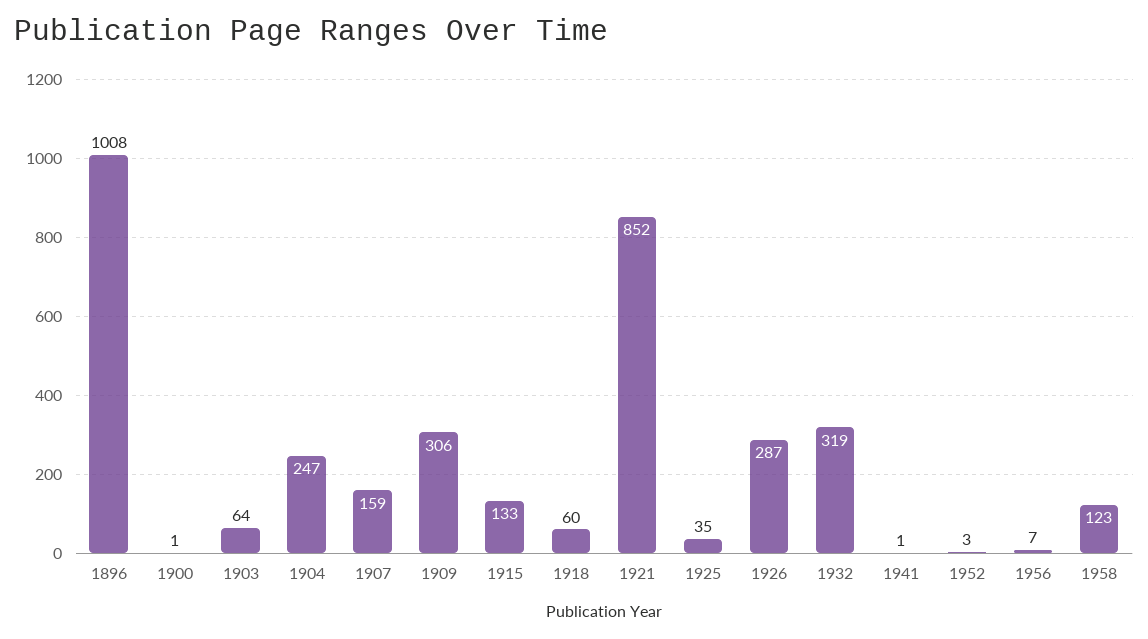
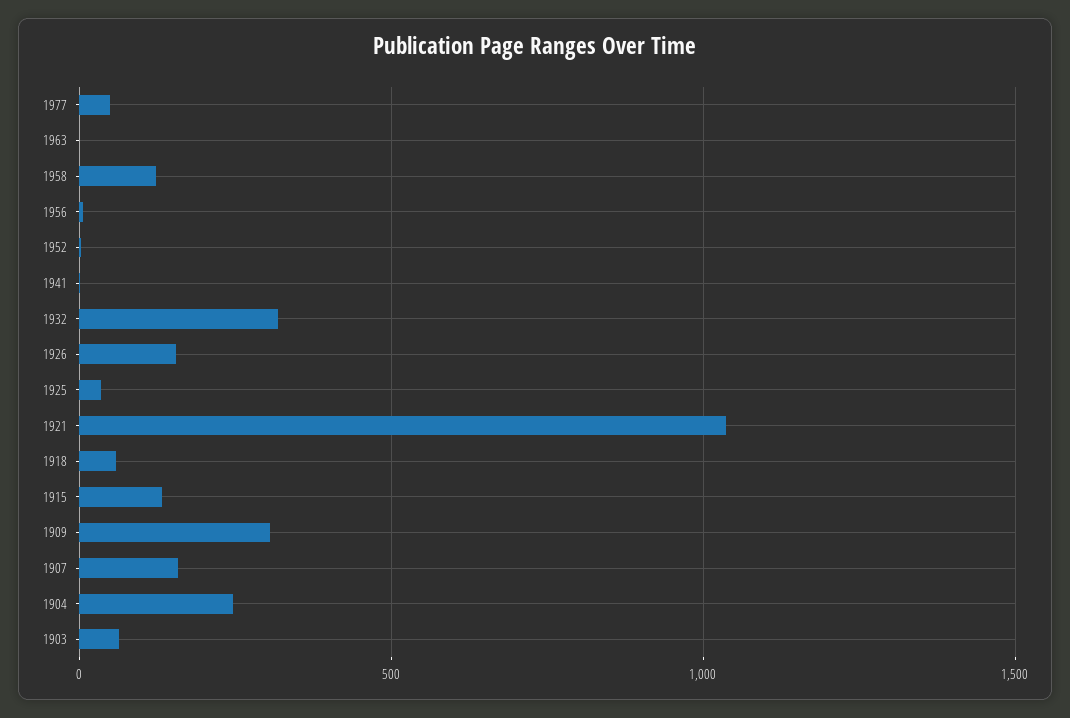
1896: 1008 -> none
1900: 1 -> none
1921: 852 -> 1050
1926: 287 -> 150
1977: none -> 50
1963: none -> 0

